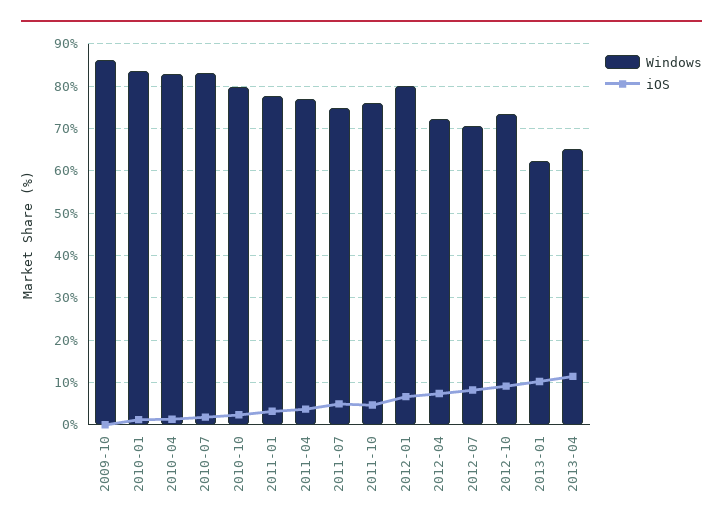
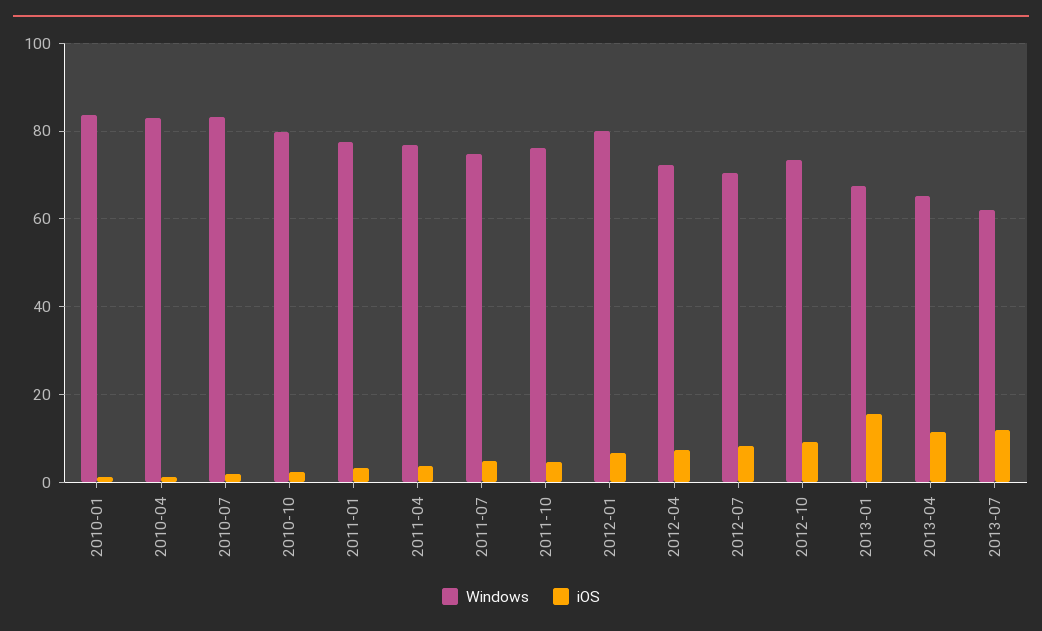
Windows, 2009-10: 86 -> none
iOS, 2009-10: 0 -> none
Windows, 2013-01: 62 -> 68
iOS, 2013-01: 10 -> 16
Windows, 2013-07: none -> 62
iOS, 2013-07: none -> 12

